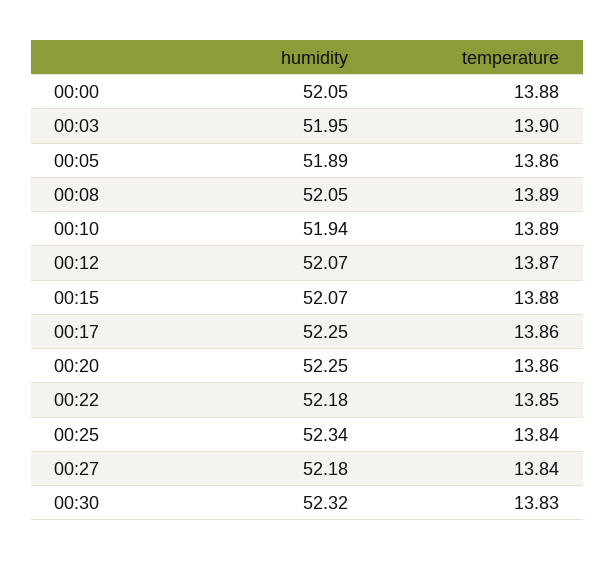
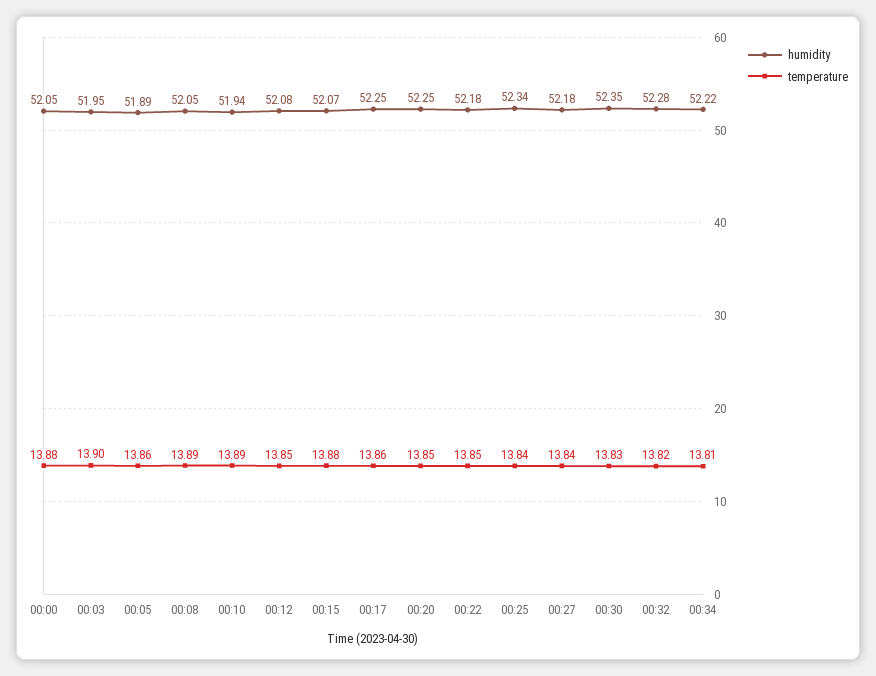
humidity, 00:12: 52.07 -> 52.08
temperature, 00:12: 13.87 -> 13.85
temperature, 00:20: 13.86 -> 13.85
humidity, 00:30: 52.32 -> 52.35
humidity, 00:32: none -> 52.28
temperature, 00:32: none -> 13.82
humidity, 00:34: none -> 52.22
temperature, 00:34: none -> 13.81

